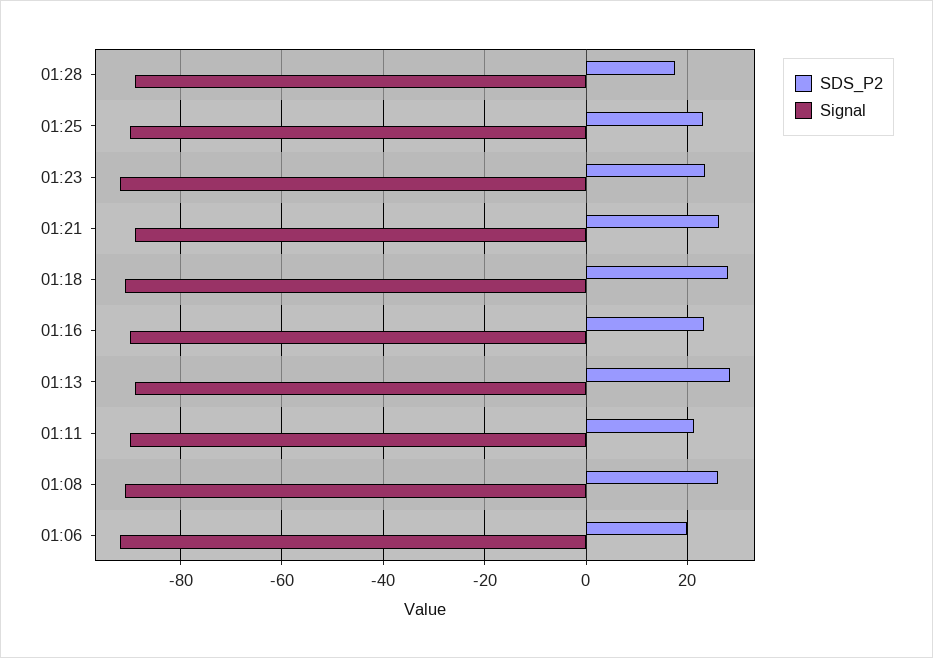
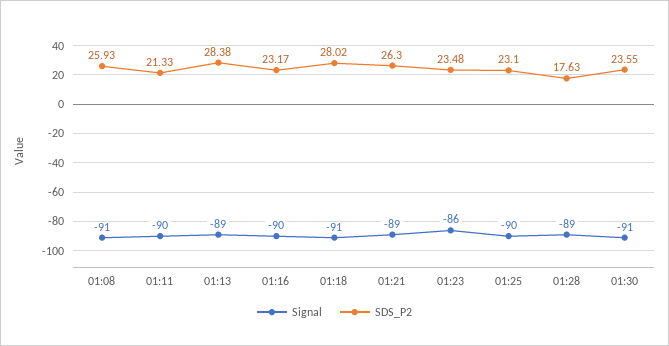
Signal, 01:23: -92 -> -86
SDS_P2, 01:06: 20 -> none
Signal, 01:06: -92 -> none
Signal, 01:30: none -> -91
SDS_P2, 01:30: none -> 23.55

